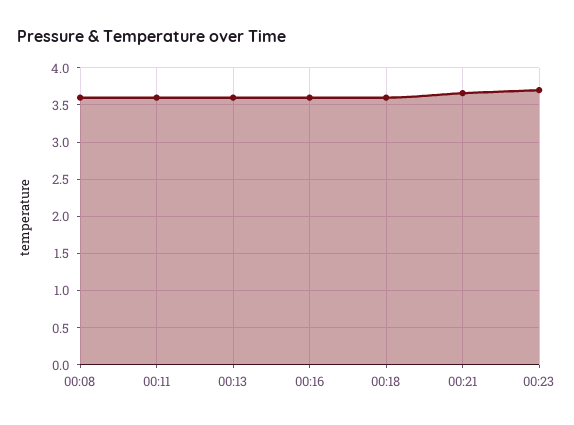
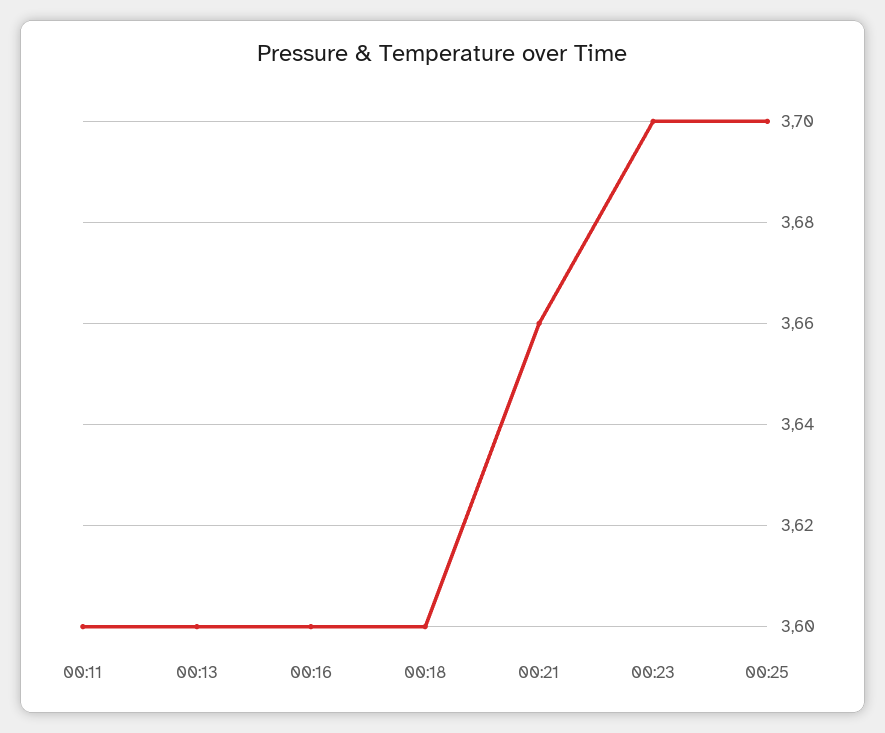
00:08: 3.6 -> none
00:25: none -> 3.7

